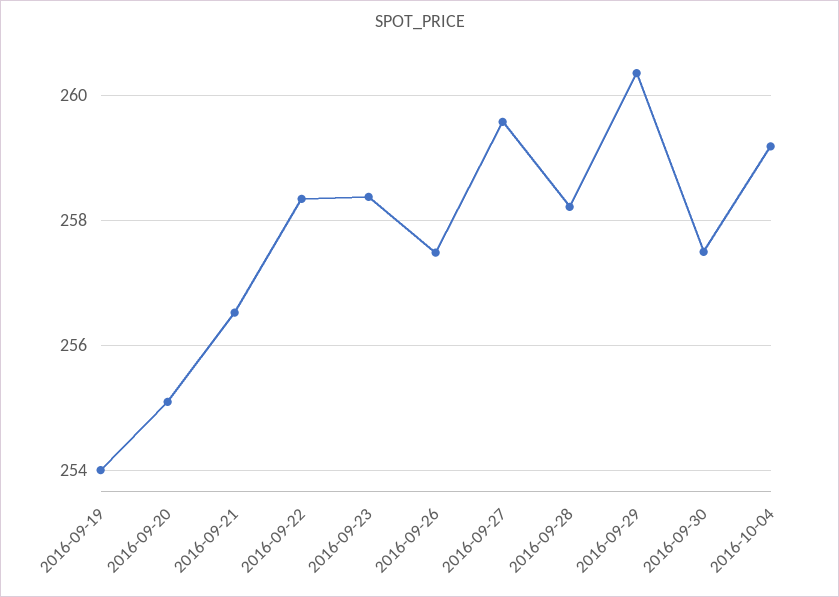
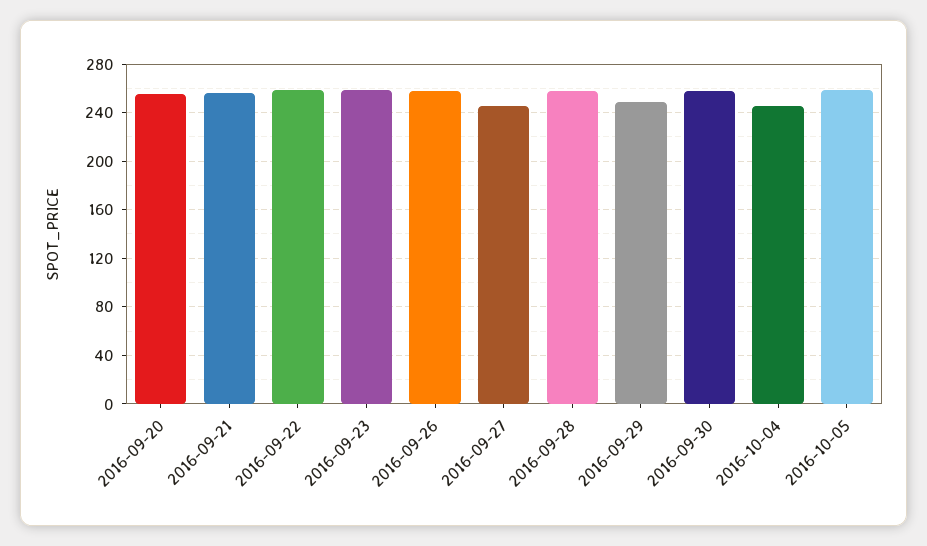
2016-09-19: 254 -> none
2016-09-27: 259.6 -> 245
2016-09-29: 260.4 -> 250
2016-10-04: 259.2 -> 245
2016-10-05: none -> 260

